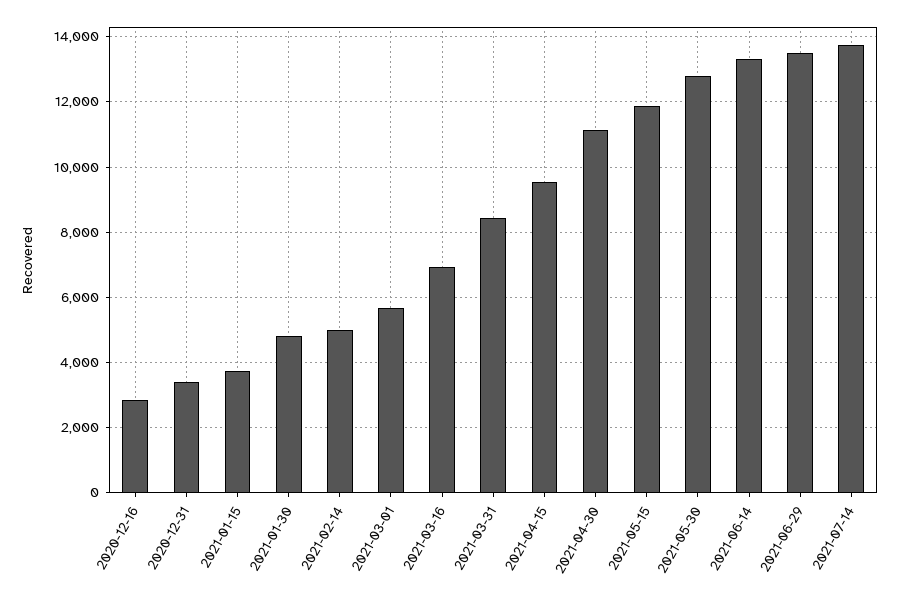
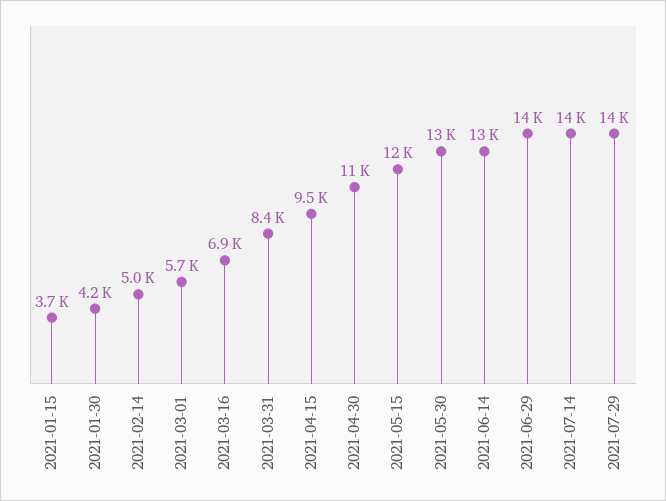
2020-12-16: 2800 -> none
2020-12-31: 3400 -> none
2021-01-30: 4800 -> 4200
2021-07-29: none -> 14000

